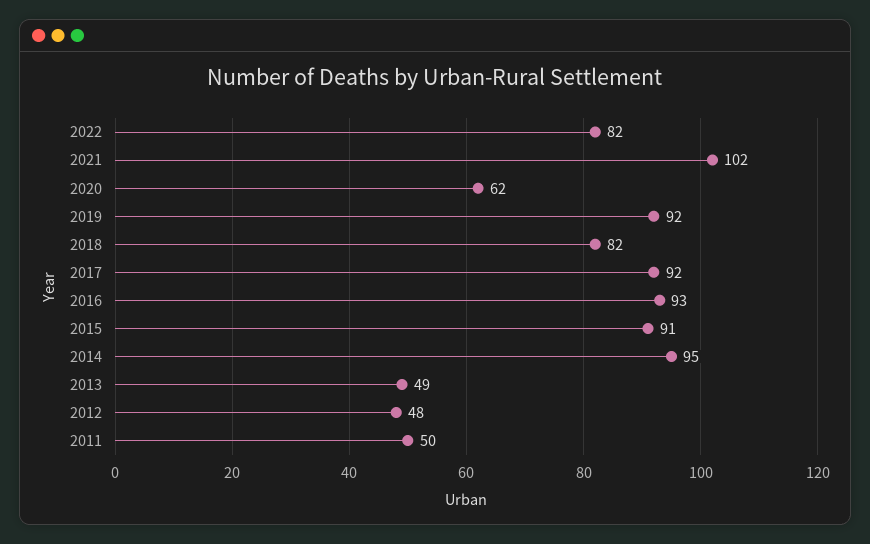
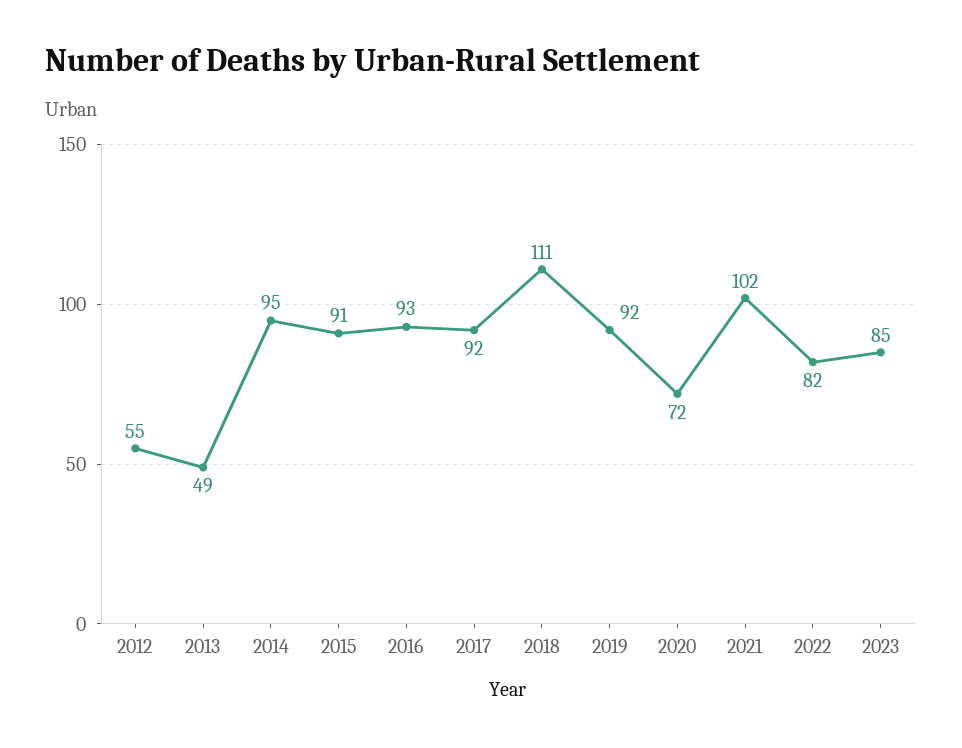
2020: 62 -> 72
2018: 82 -> 111
2012: 48 -> 55
2011: 50 -> none
2023: none -> 85

